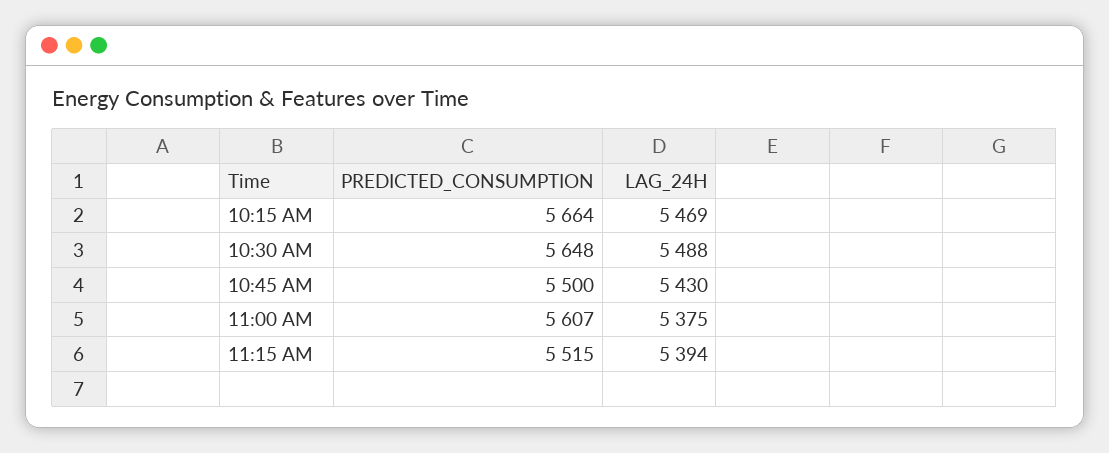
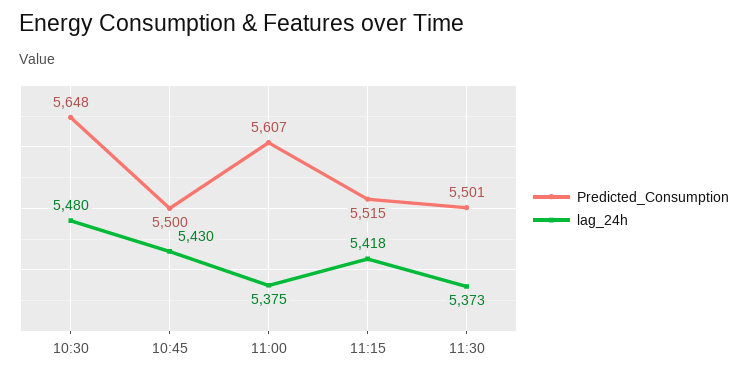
PREDICTED_CONSUMPTION, 10:15 AM: 5664 -> none
LAG_24H, 10:15 AM: 5469 -> none
LAG_24H, 10:30 AM: 5488 -> 5480
LAG_24H, 11:15 AM: 5394 -> 5418
PREDICTED_CONSUMPTION, 11:30: none -> 5501
LAG_24H, 11:30: none -> 5373

